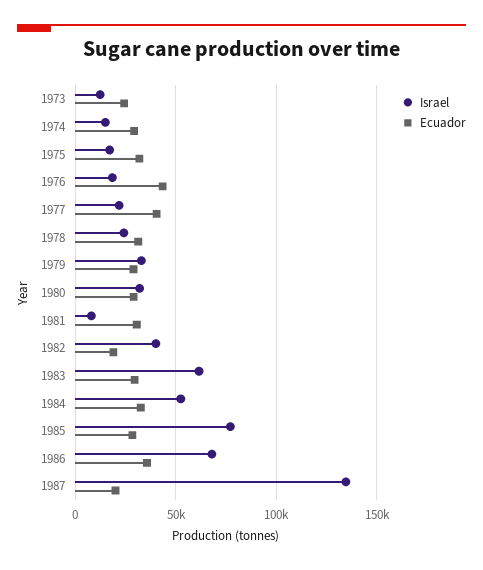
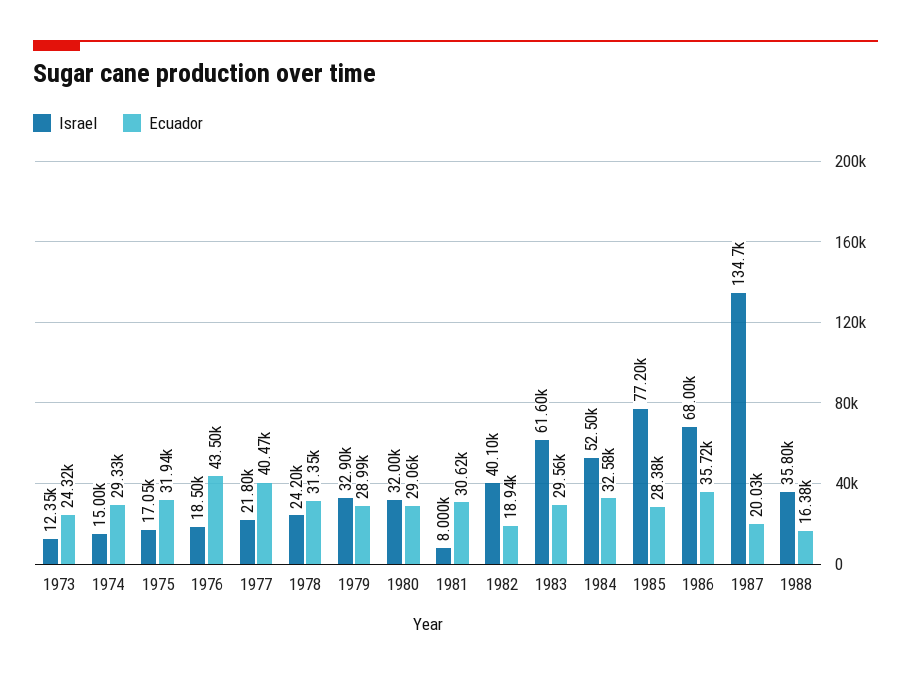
Israel, 1988: none -> 35800
Ecuador, 1988: none -> 16380

